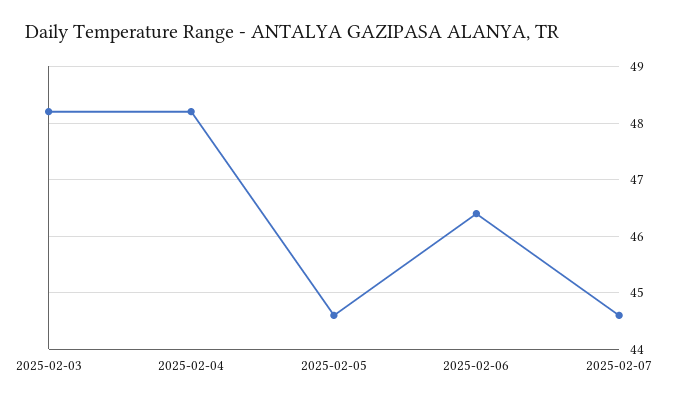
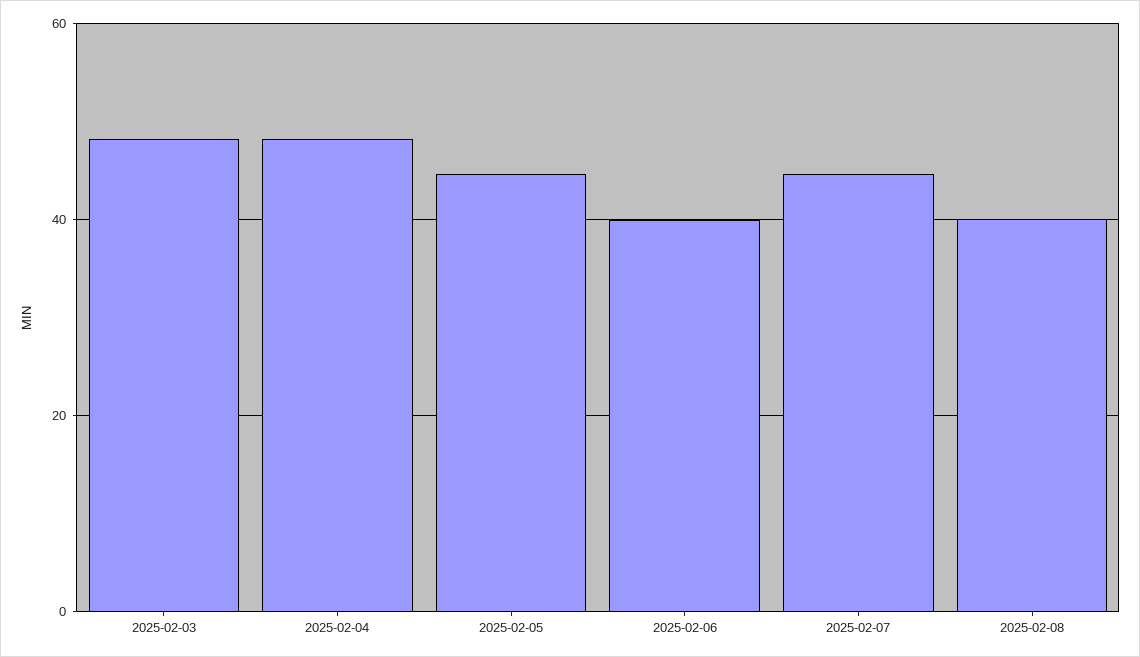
2025-02-06: 46.5 -> 40
2025-02-08: none -> 40

